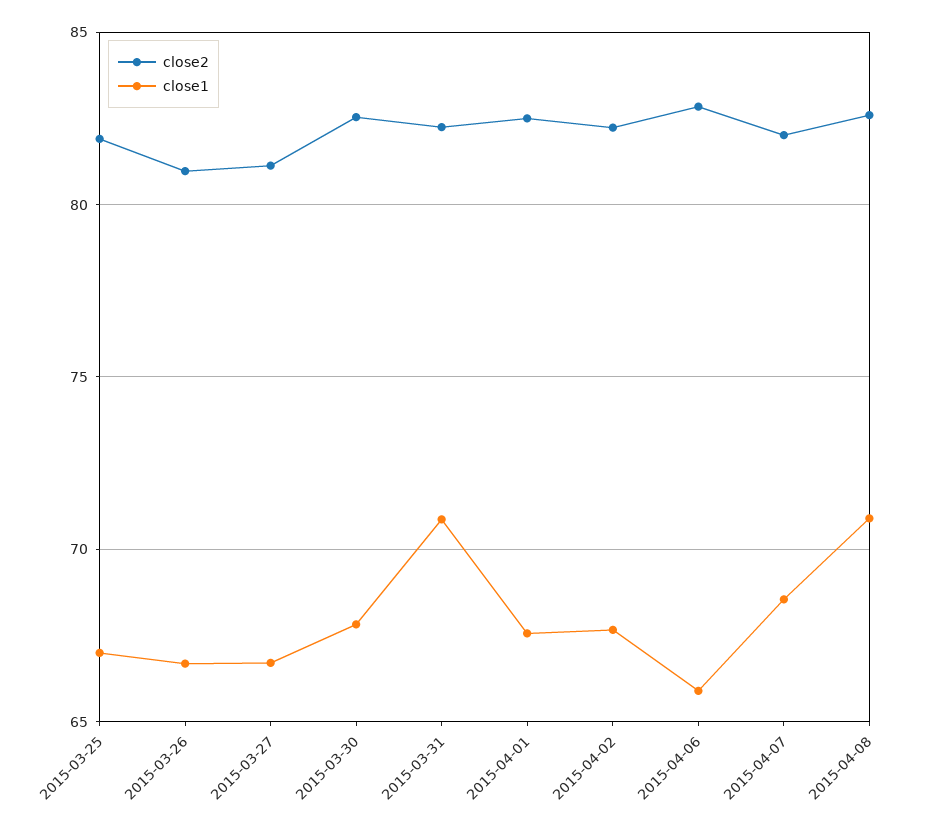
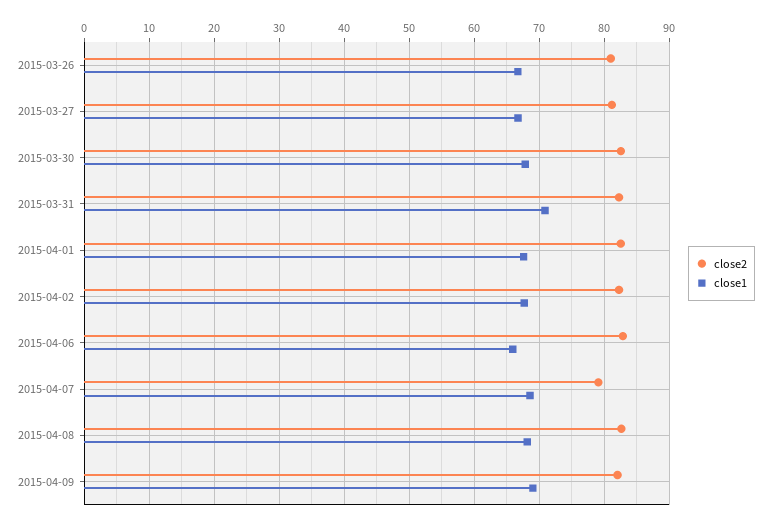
close2, 2015-03-25: 82 -> none
close1, 2015-03-25: 67 -> none
close2, 2015-04-07: 82 -> 79
close1, 2015-04-08: 71 -> 68
close2, 2015-04-09: none -> 82
close1, 2015-04-09: none -> 69

